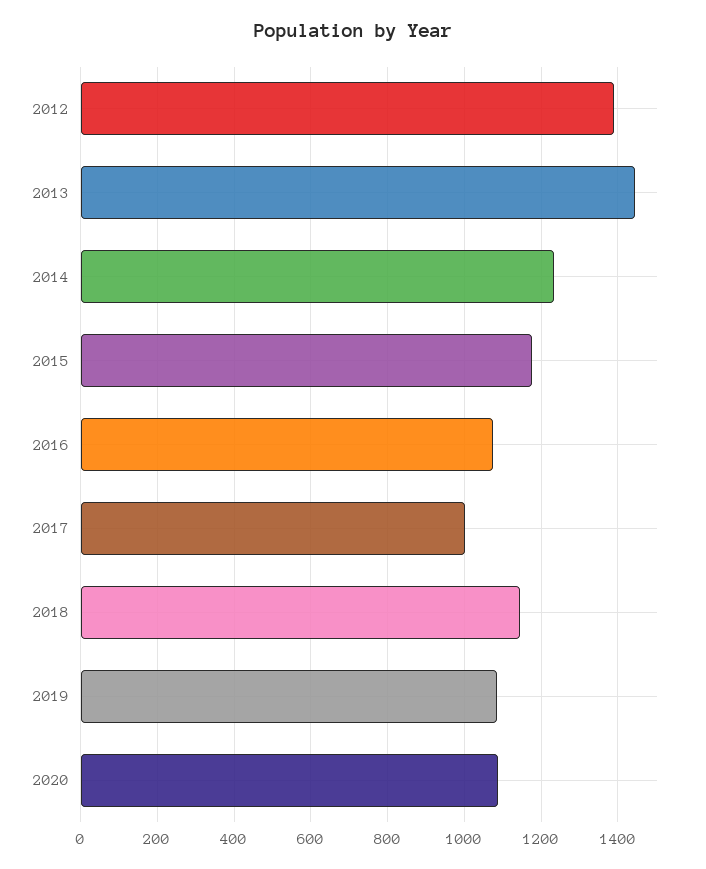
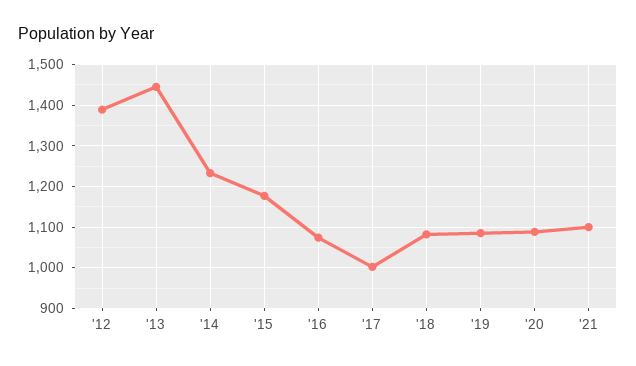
2018: 1140 -> 1080
'21: none -> 1100

